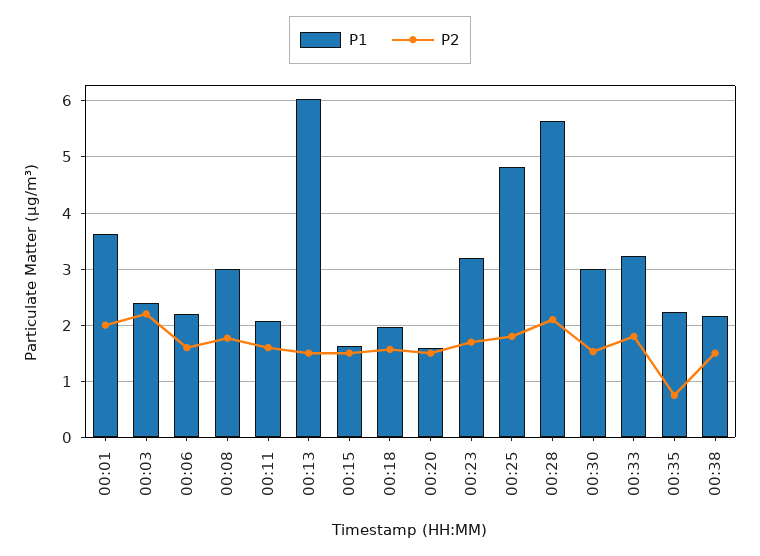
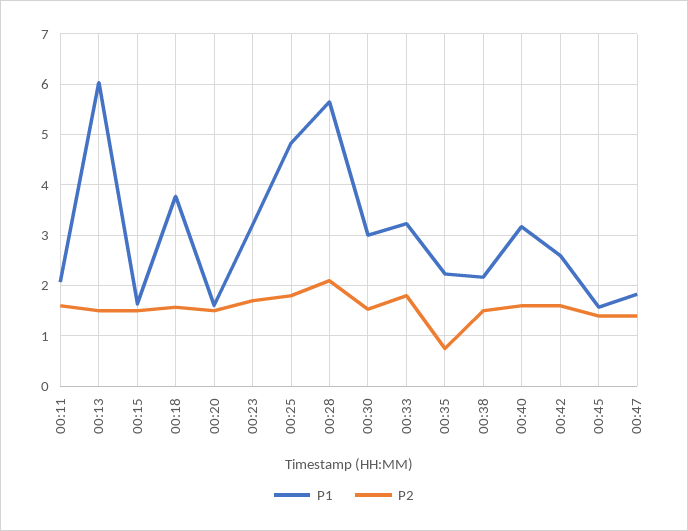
P1, 00:01: 3.6 -> none
P2, 00:01: 2 -> none
P1, 00:03: 2.4 -> none
P2, 00:03: 2.2 -> none
P1, 00:06: 2.2 -> none
P2, 00:06: 1.6 -> none
P1, 00:08: 3 -> none
P2, 00:08: 1.8 -> none
P1, 00:18: 2 -> 3.8
P1, 00:40: none -> 3.2
P2, 00:40: none -> 1.6
P1, 00:42: none -> 2.6
P2, 00:42: none -> 1.6
P1, 00:45: none -> 1.6
P2, 00:45: none -> 1.4
P1, 00:47: none -> 1.8
P2, 00:47: none -> 1.4

